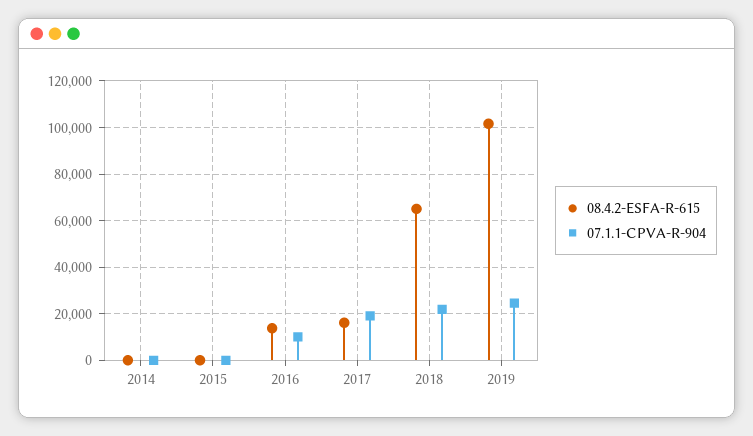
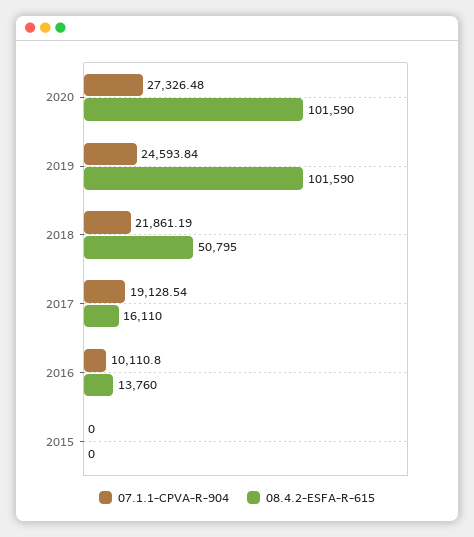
08.4.2-ESFA-R-615, 2014: 0 -> none
07.1.1-CPVA-R-904, 2014: 0 -> none
08.4.2-ESFA-R-615, 2018: 65000 -> 50795
07.1.1-CPVA-R-904, 2020: none -> 27326.48
08.4.2-ESFA-R-615, 2020: none -> 101590

